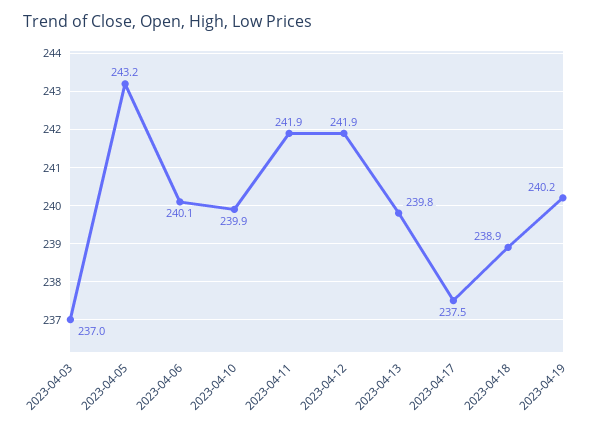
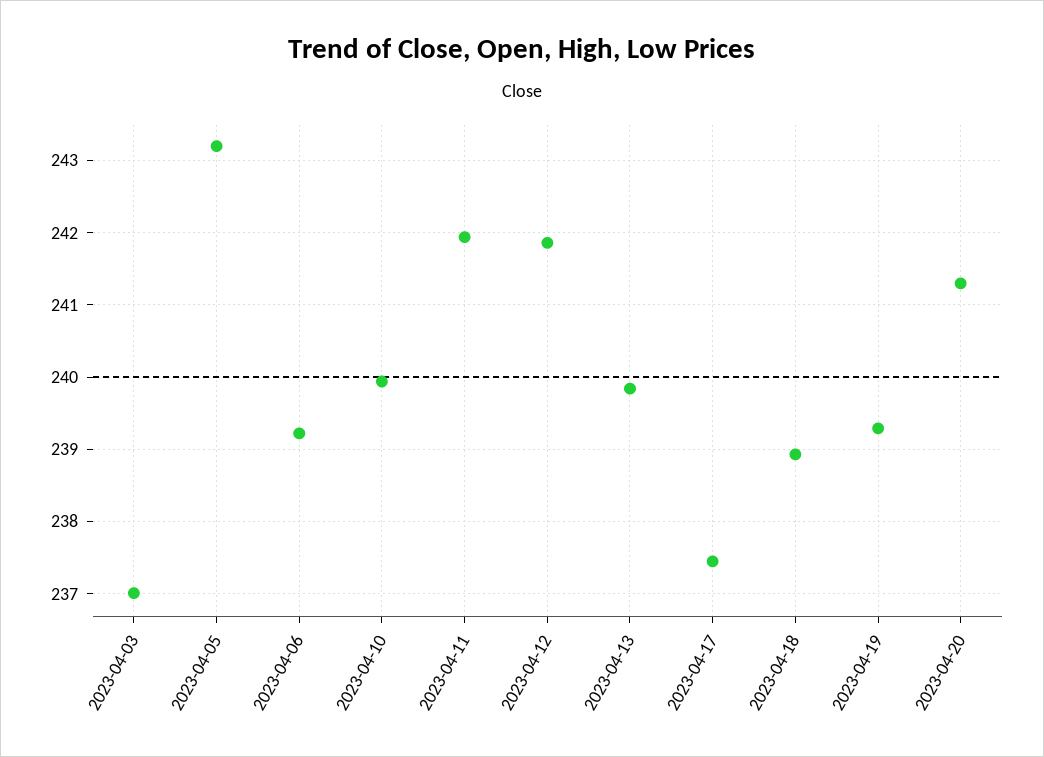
2023-04-06: 240.1 -> 239.2
2023-04-19: 240.2 -> 239.3
2023-04-20: none -> 241.3

